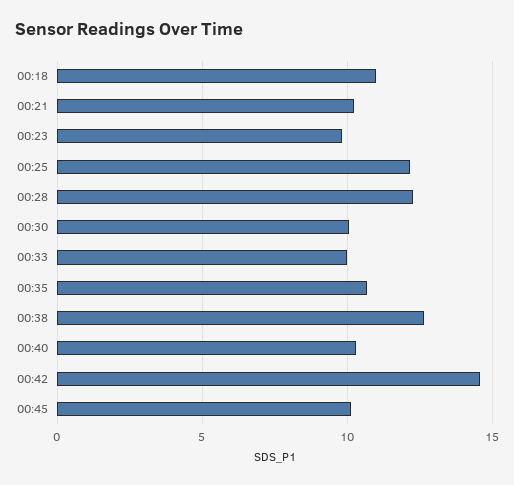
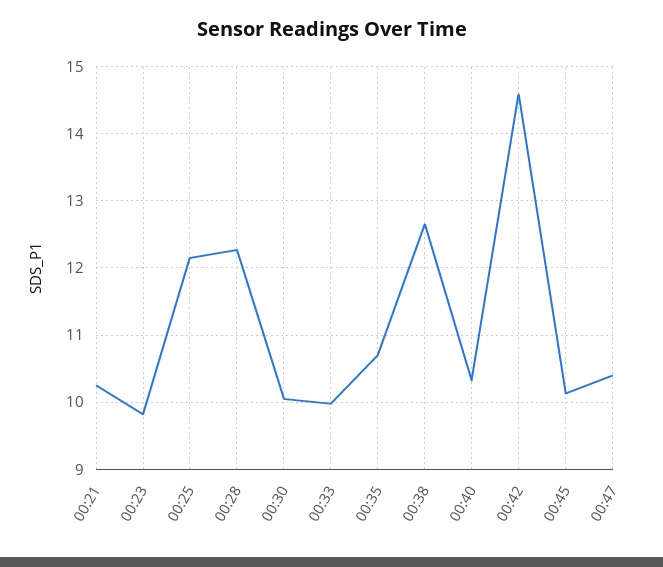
00:18: 11 -> none
00:47: none -> 10.4

